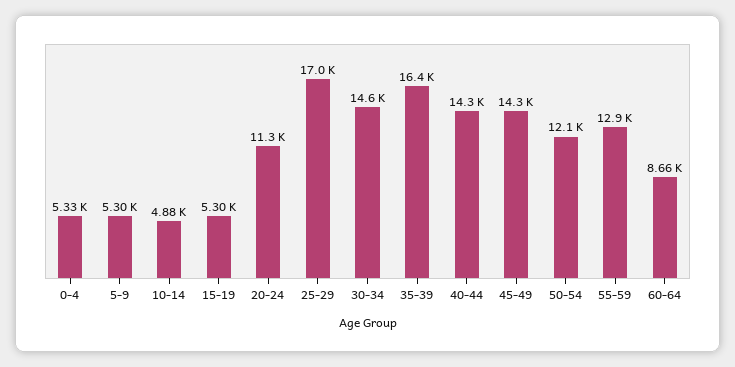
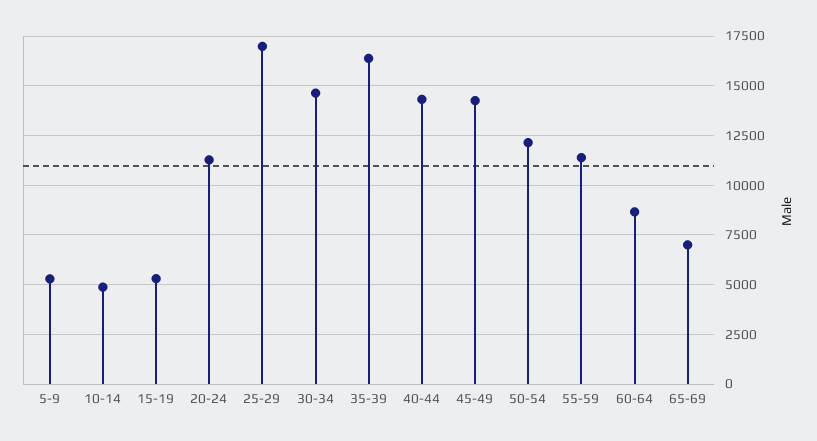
0-4: 5330 -> none
55-59: 12900 -> 11500
65-69: none -> 7000

